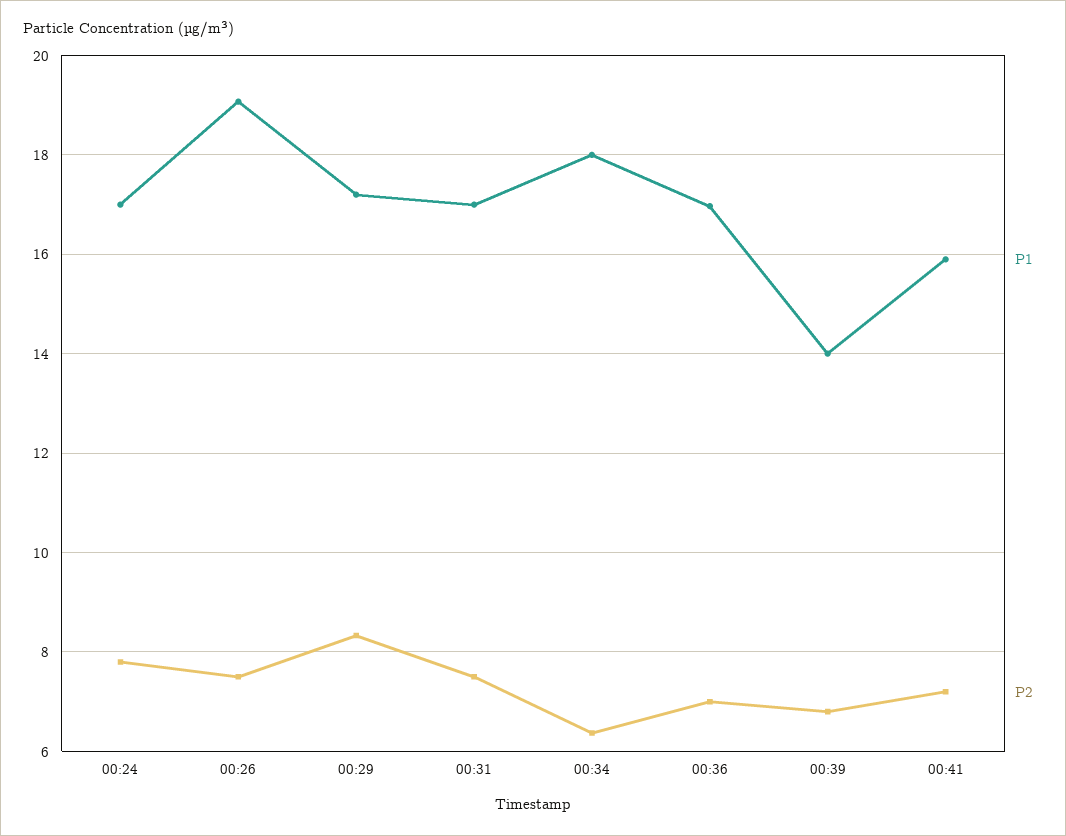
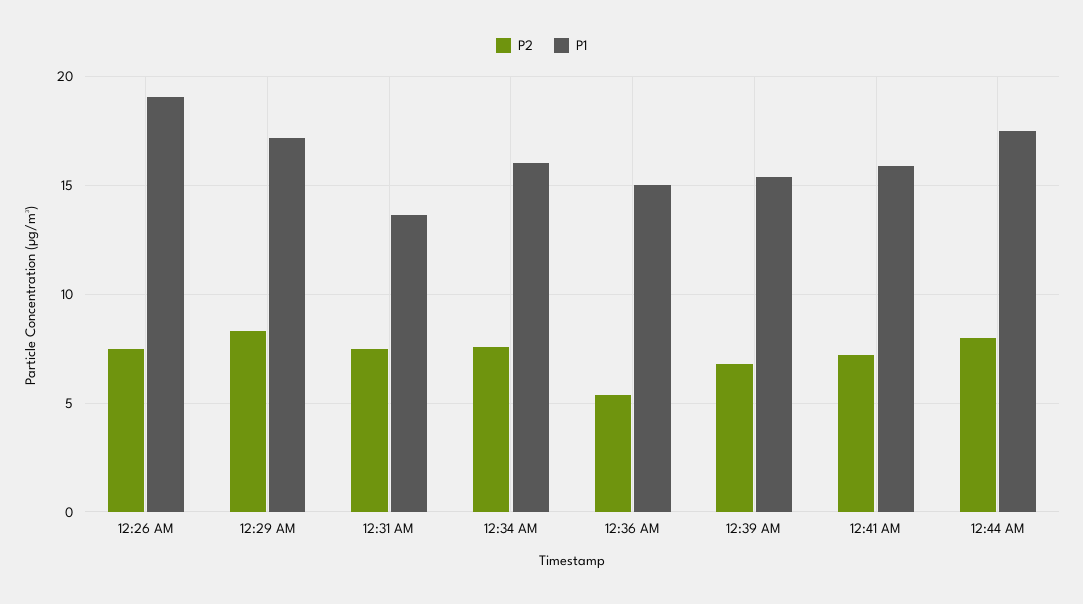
P1, 00:24: 17 -> none
P2, 00:24: 7.8 -> none
P1, 00:31: 17 -> 13.5
P1, 00:34: 18 -> 16
P2, 00:34: 6.4 -> 7.5
P1, 00:36: 17 -> 15
P2, 00:36: 7 -> 5.5
P1, 00:39: 14 -> 15.5
P2, 12:44 AM: none -> 8
P1, 12:44 AM: none -> 17.5

